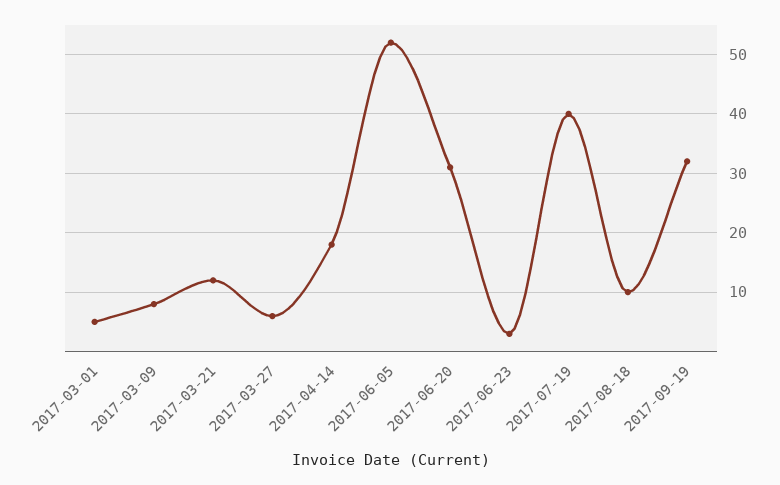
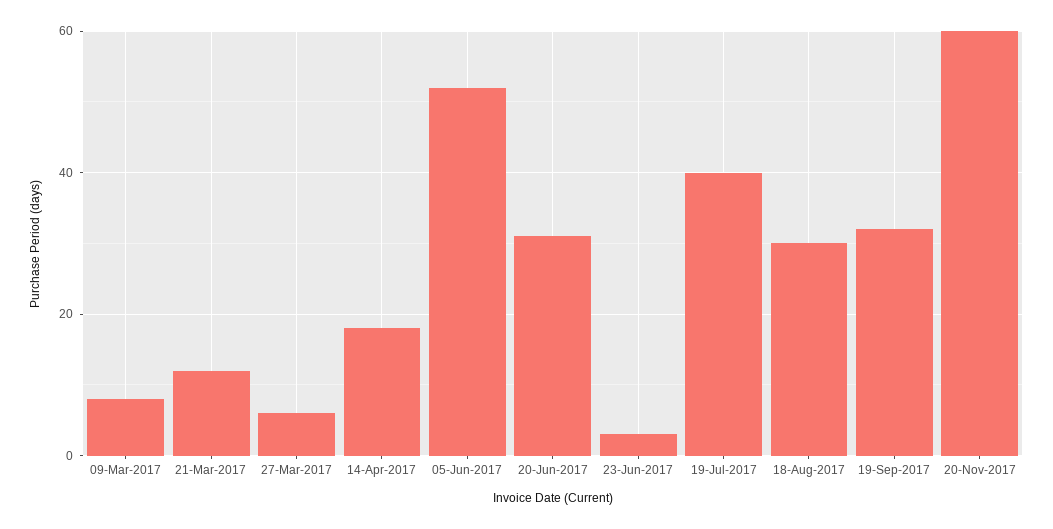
2017-03-01: 5 -> none
2017-08-18: 10 -> 30
20-Nov-2017: none -> 60

